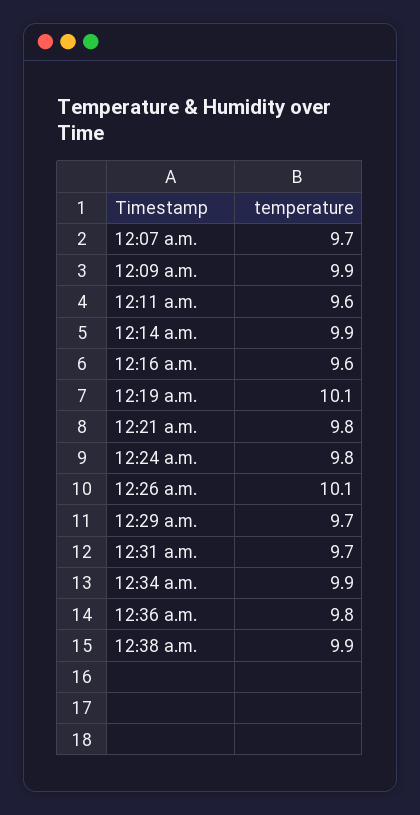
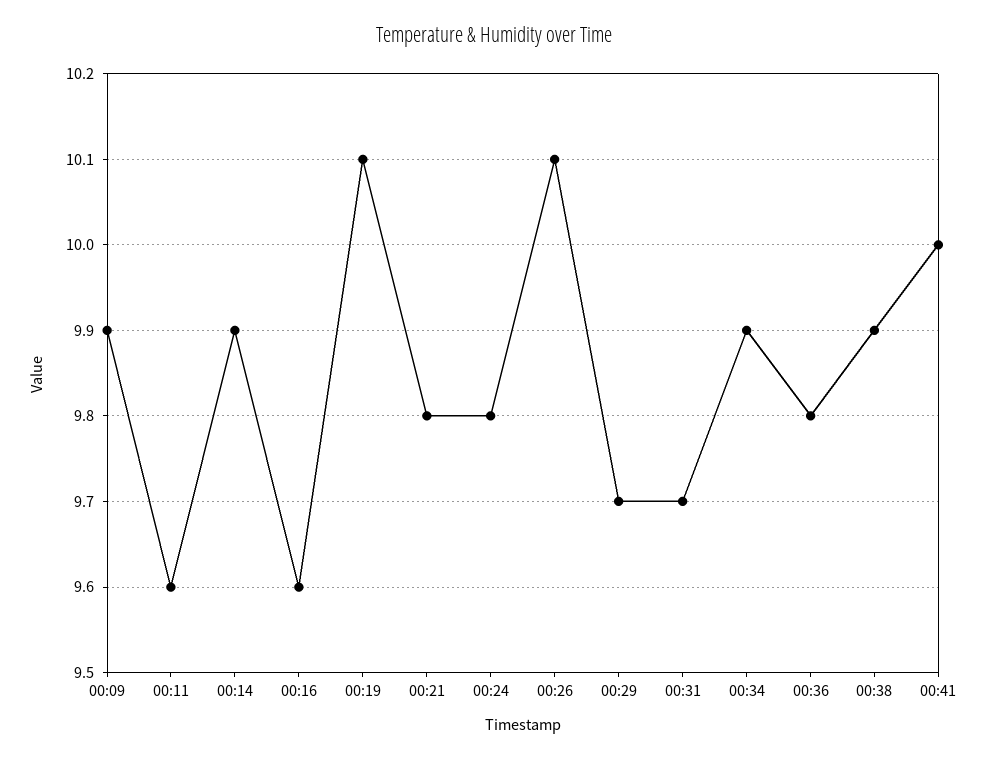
12:07 a.m.: 9.7 -> none
00:41: none -> 10

